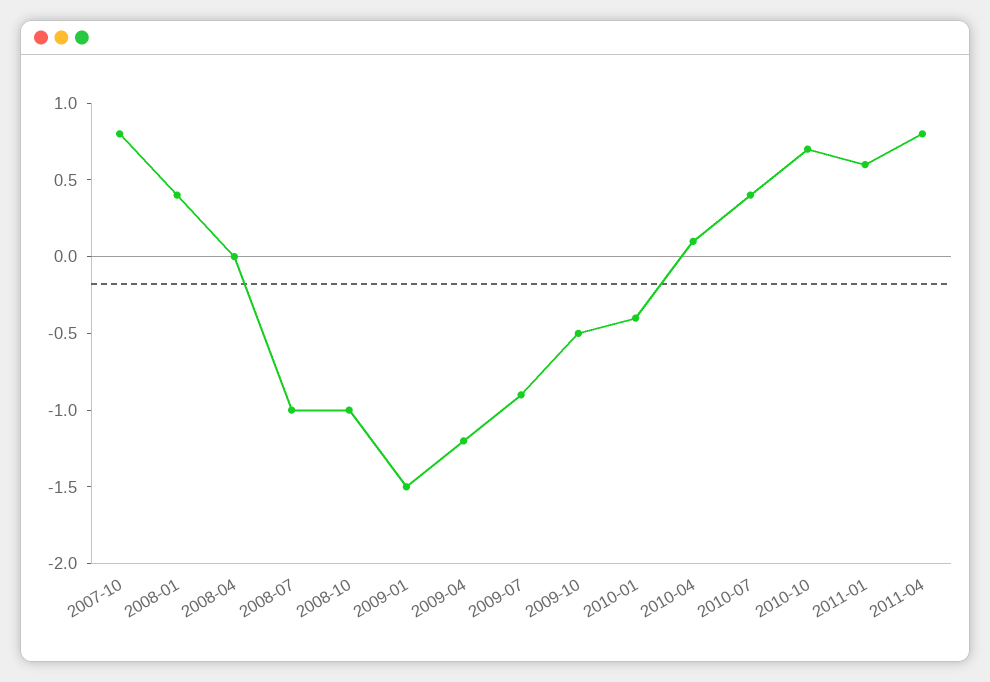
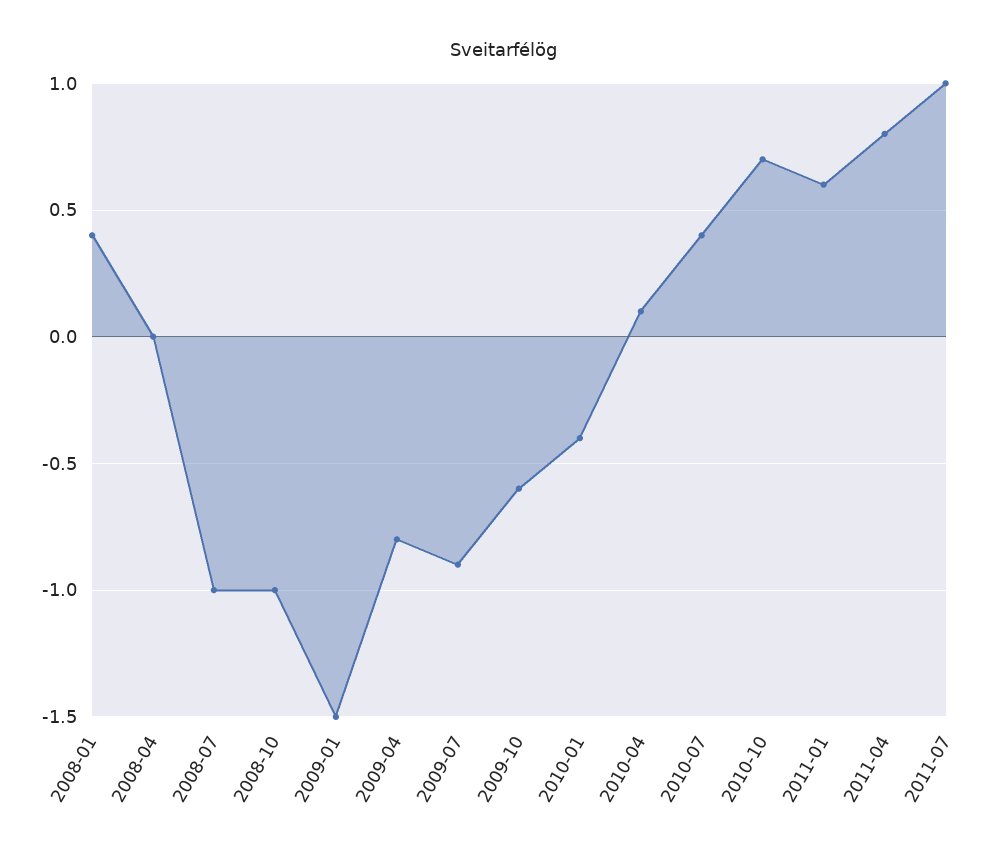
2007-10: 0.8 -> none
2009-04: -1.2 -> -0.8
2009-10: -0.5 -> -0.6
2011-07: none -> 1

